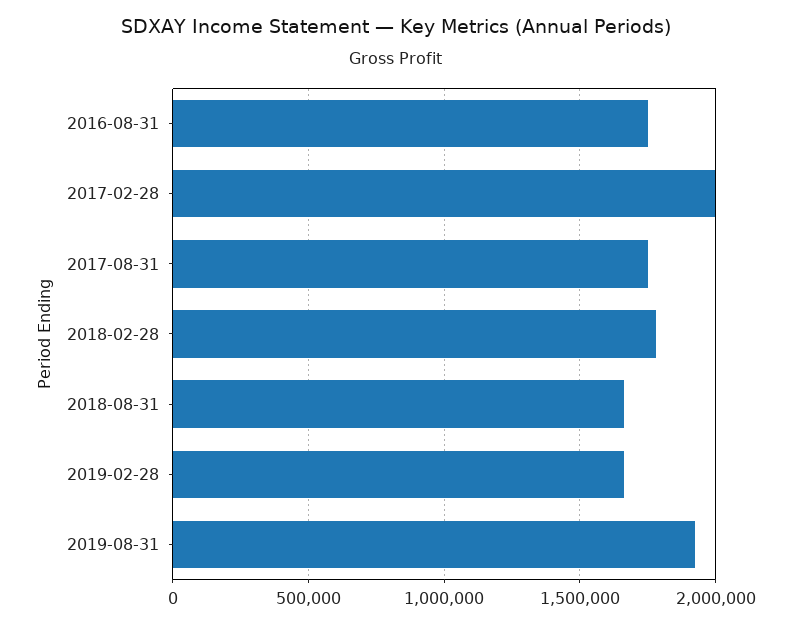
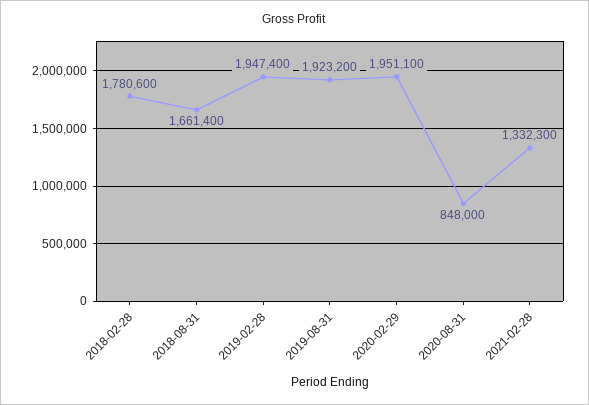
2016-08-31: 1750000 -> none
2017-02-28: 2000000 -> none
2017-08-31: 1750000 -> none
2019-02-28: 1650000 -> 1947400
2020-02-29: none -> 1951100
2020-08-31: none -> 848000
2021-02-28: none -> 1332300

